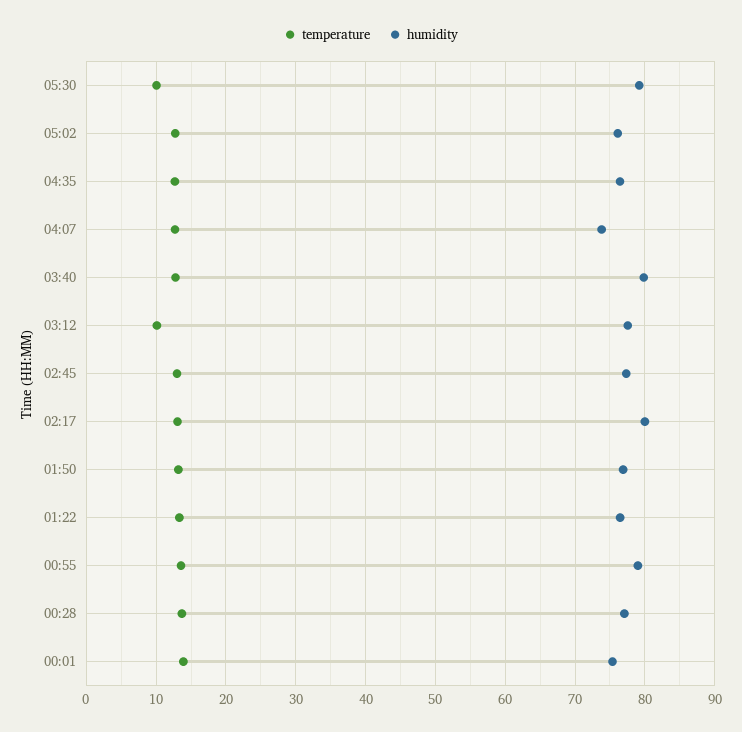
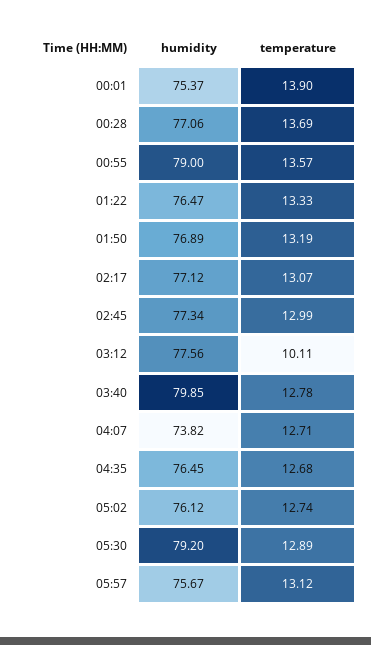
temperature, 05:30: 10 -> 12.89
humidity, 02:17: 80 -> 77.12
humidity, 05:57: none -> 75.67
temperature, 05:57: none -> 13.12

